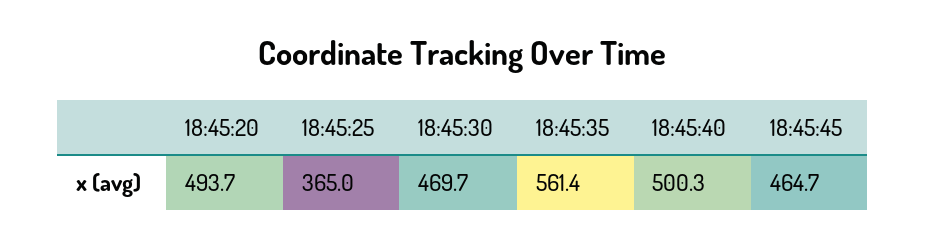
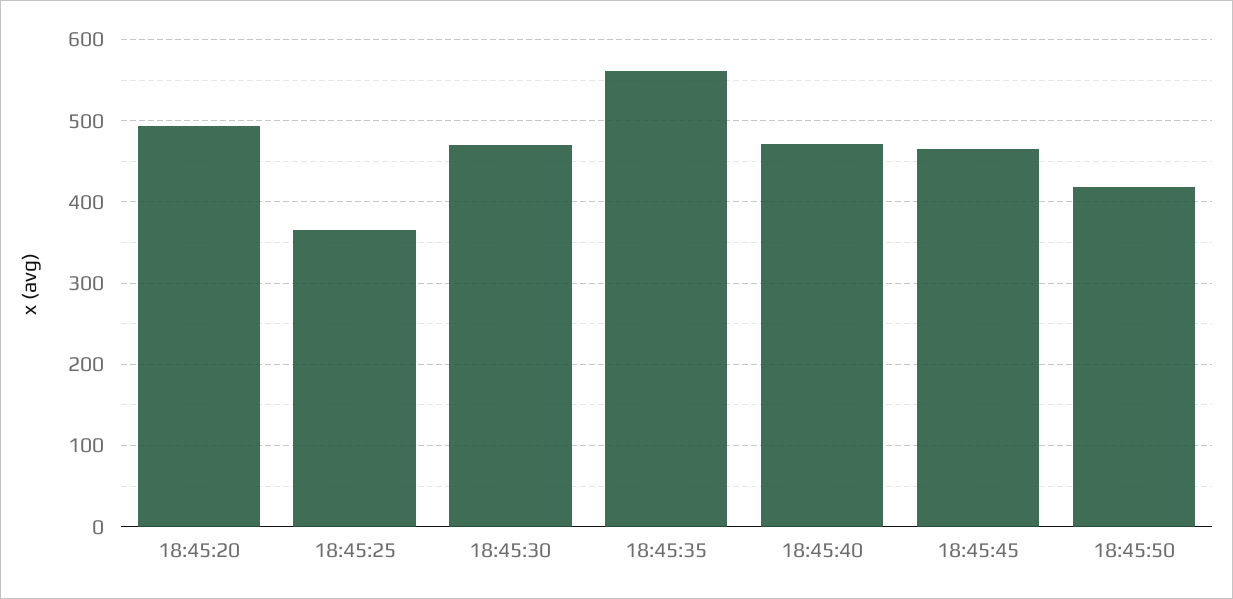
18:45:40: 500.3 -> 470
18:45:50: none -> 420

